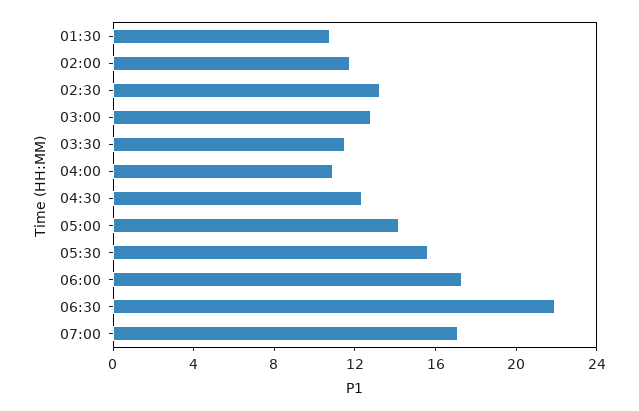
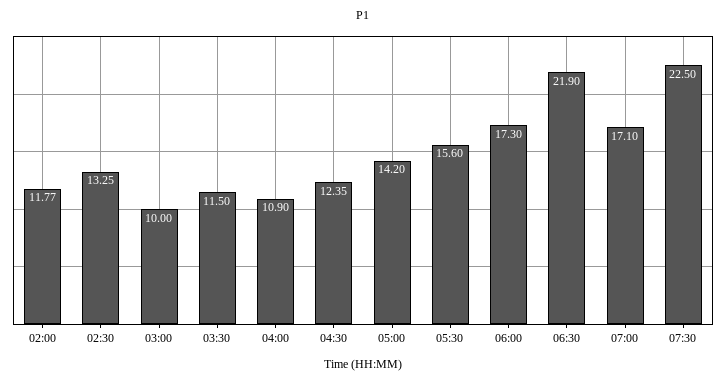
01:30: 11 -> none
03:00: 13 -> 10
07:30: none -> 22.5

